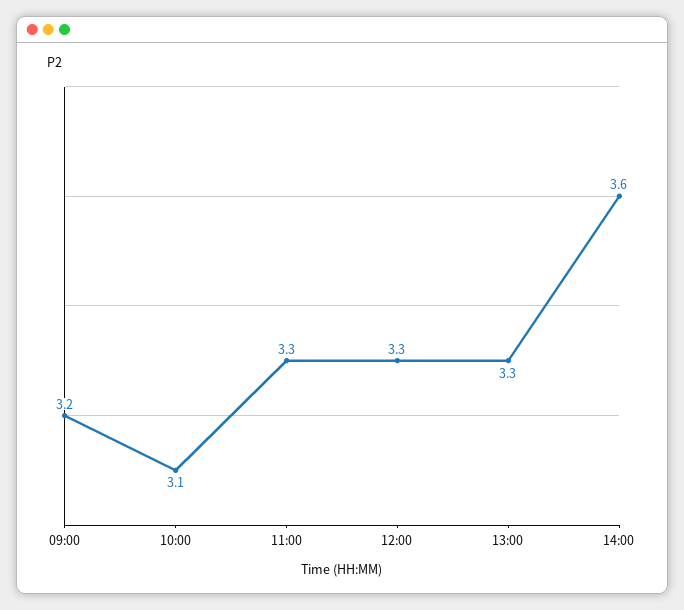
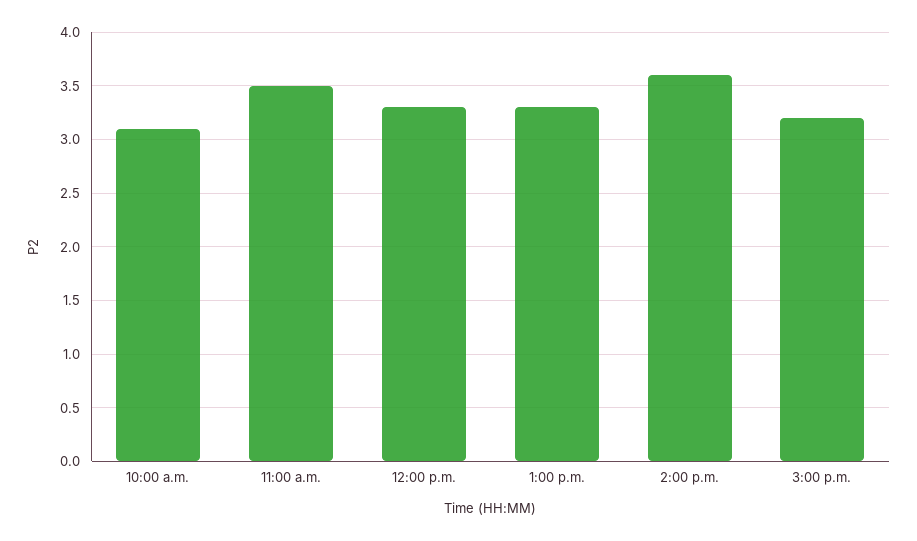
09:00: 3.2 -> none
11:00: 3.3 -> 3.5
3:00 p.m.: none -> 3.2

